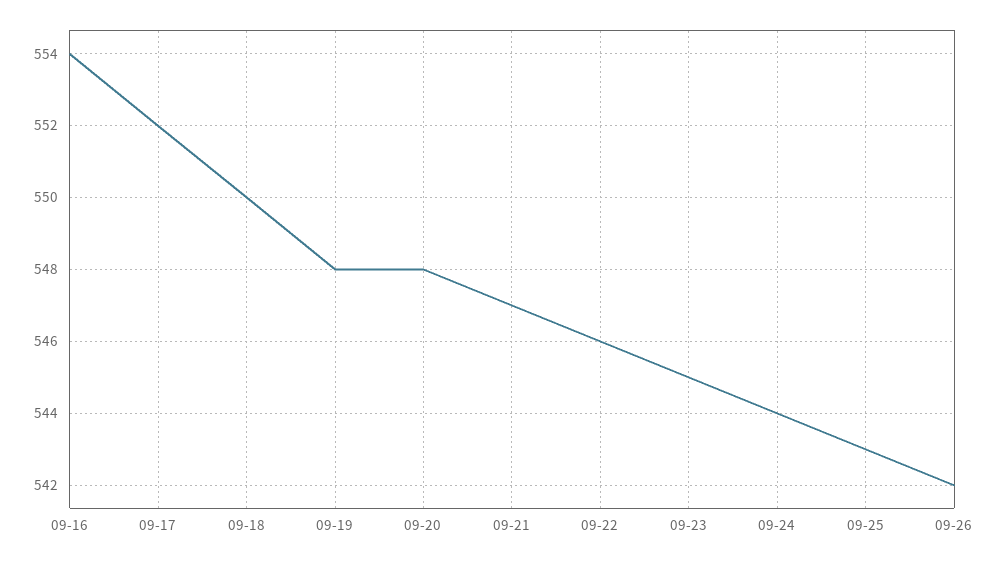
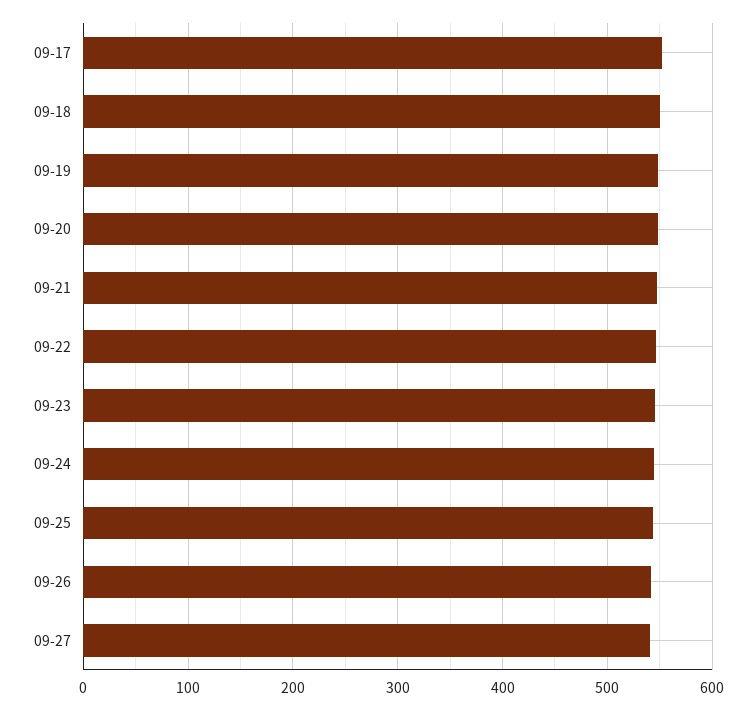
09-16: 554 -> none
09-27: none -> 540

